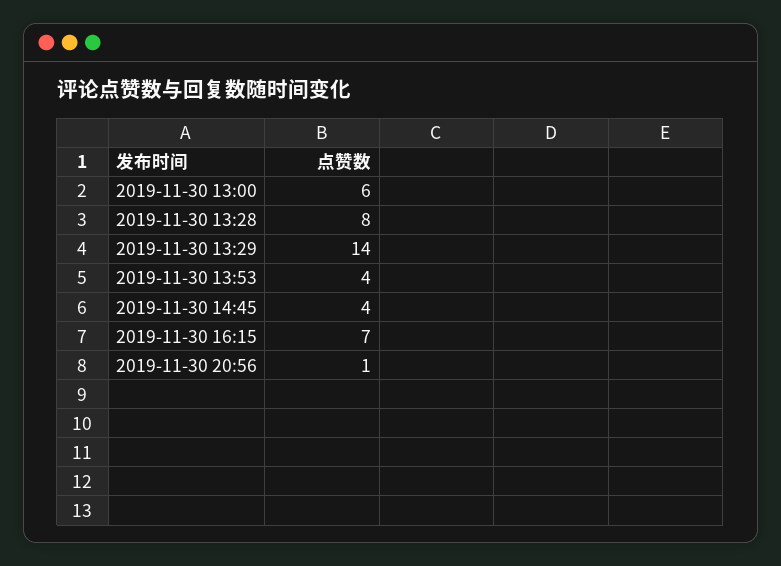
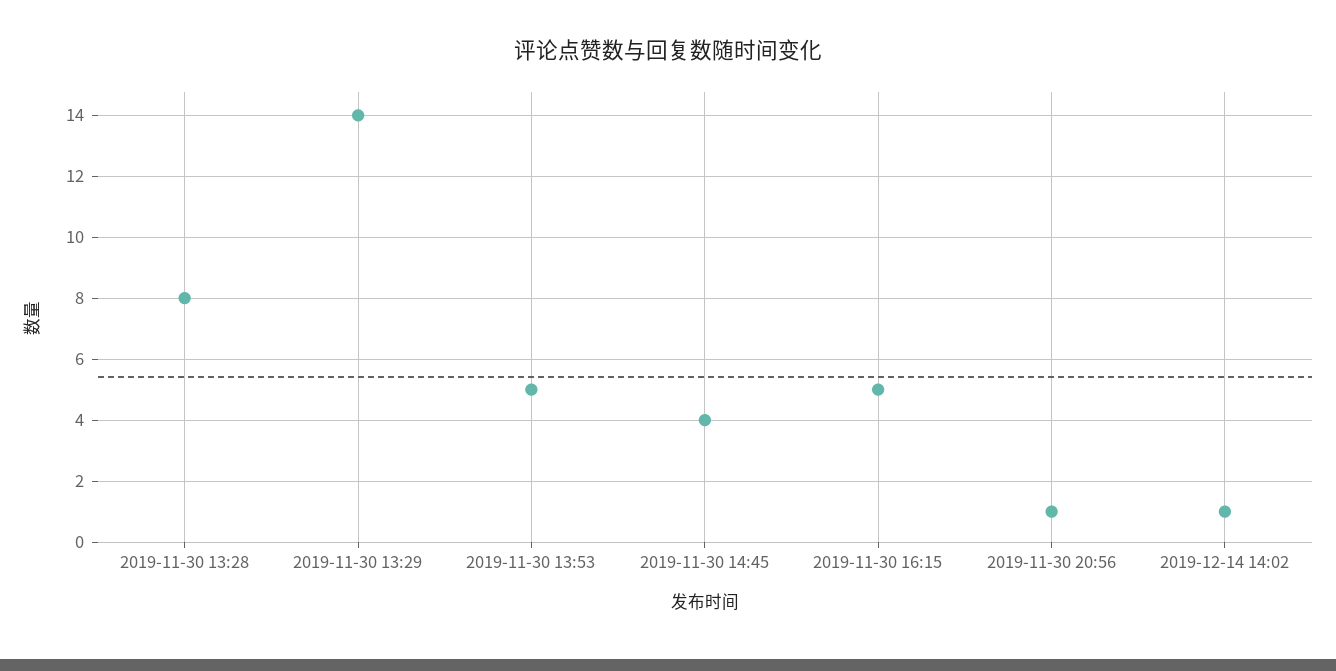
2019-11-30 13:00: 6 -> none
2019-11-30 13:53: 4 -> 5
2019-11-30 16:15: 7 -> 5
2019-12-14 14:02: none -> 1

